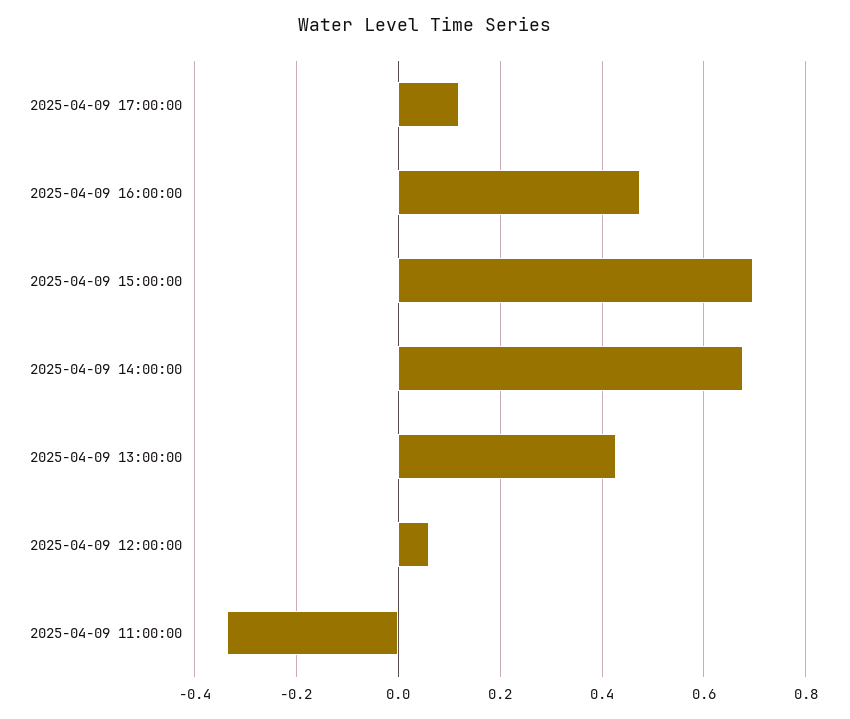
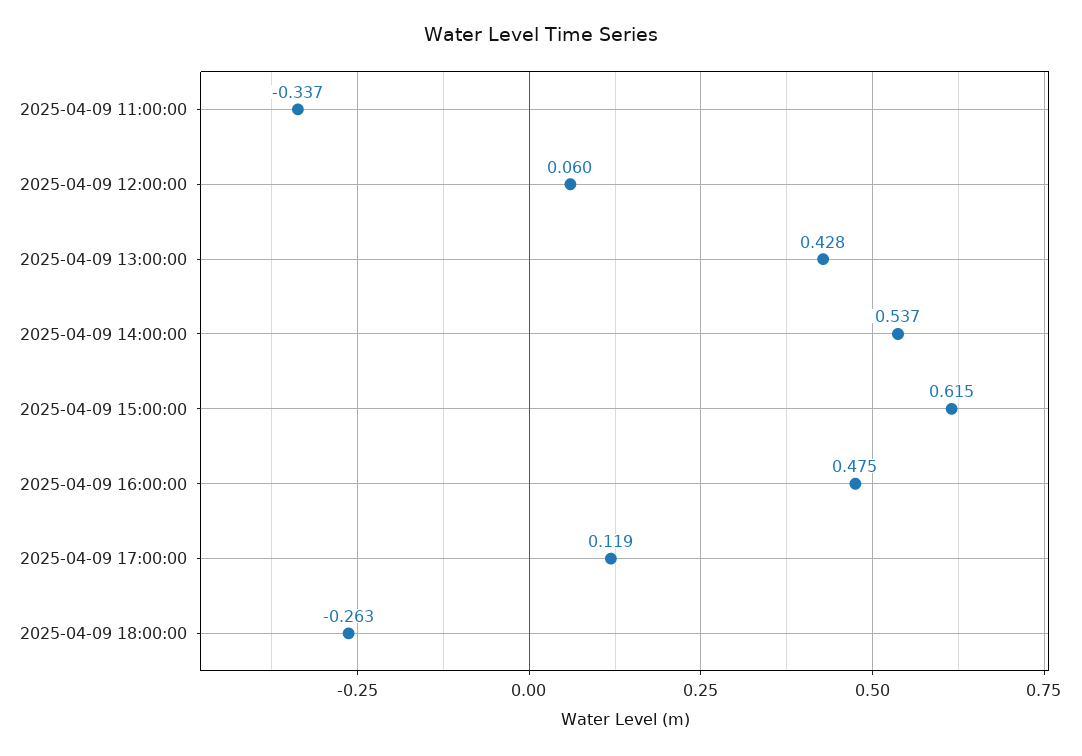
2025-04-09 15:00:00: 0.7 -> 0.615
2025-04-09 14:00:00: 0.68 -> 0.537
2025-04-09 18:00:00: none -> -0.263

